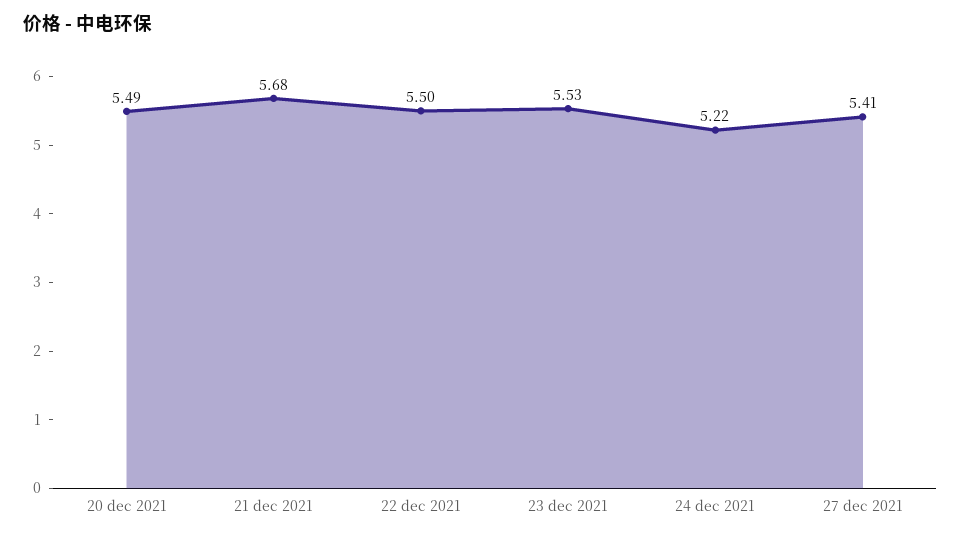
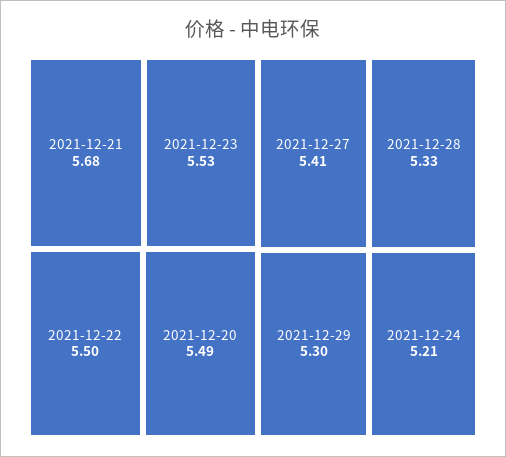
24 dec 2021: 5.22 -> 5.21
2021-12-28: none -> 5.33
2021-12-29: none -> 5.3

